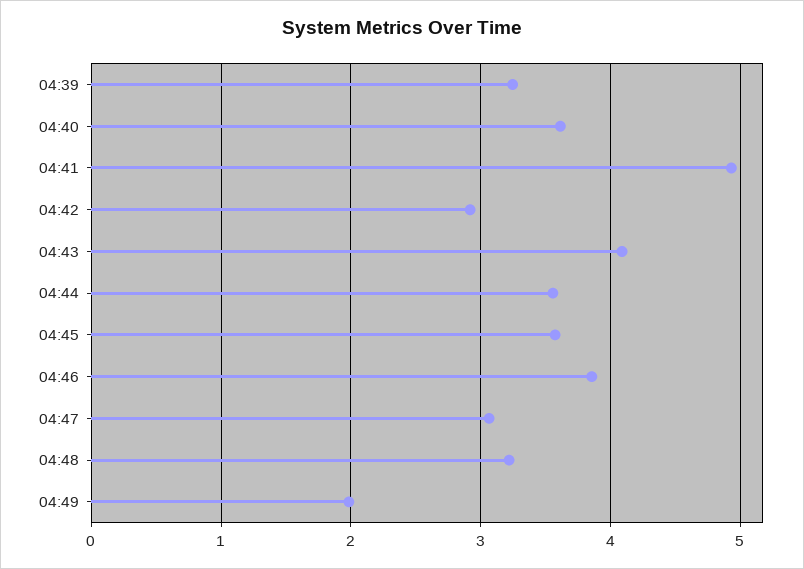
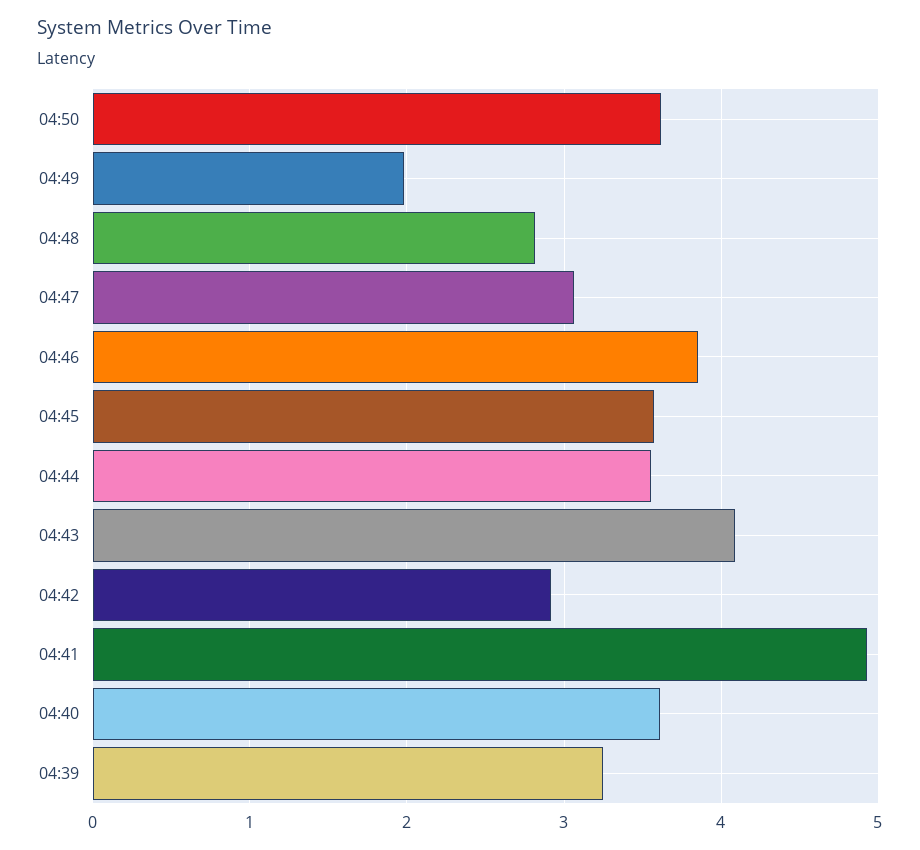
04:48: 3.2 -> 2.8
04:50: none -> 3.6

